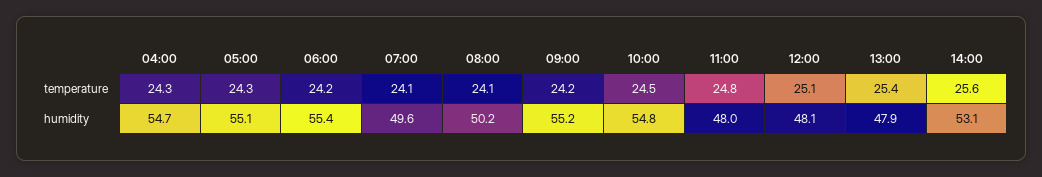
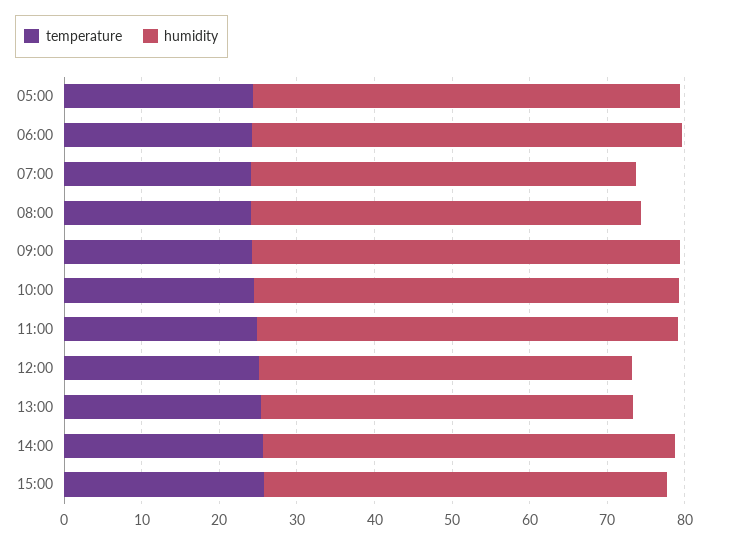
temperature, 04:00: 24.3 -> none
humidity, 04:00: 54.7 -> none
humidity, 11:00: 48 -> 54
temperature, 15:00: none -> 26
humidity, 15:00: none -> 52

